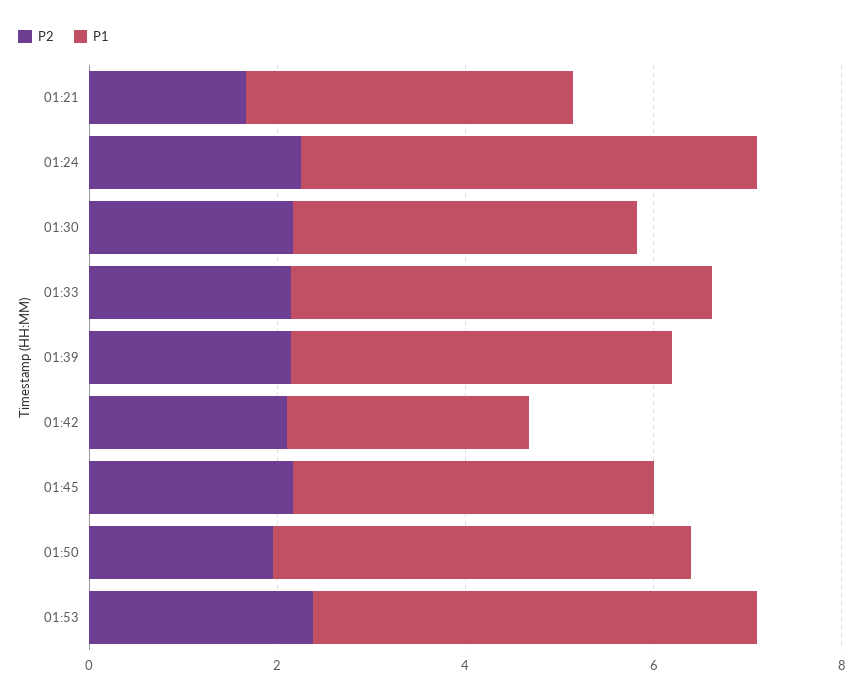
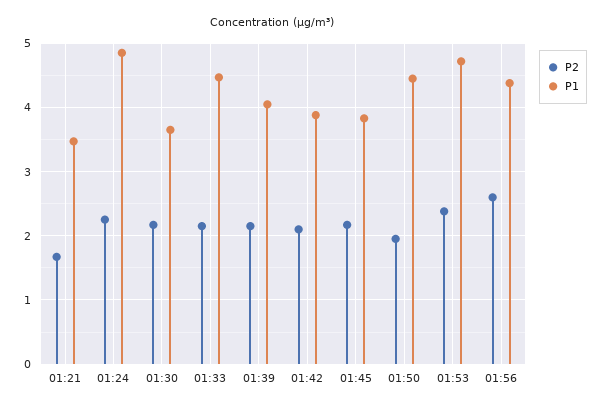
P1, 01:42: 2.5 -> 3.9
P2, 01:56: none -> 2.6
P1, 01:56: none -> 4.4

